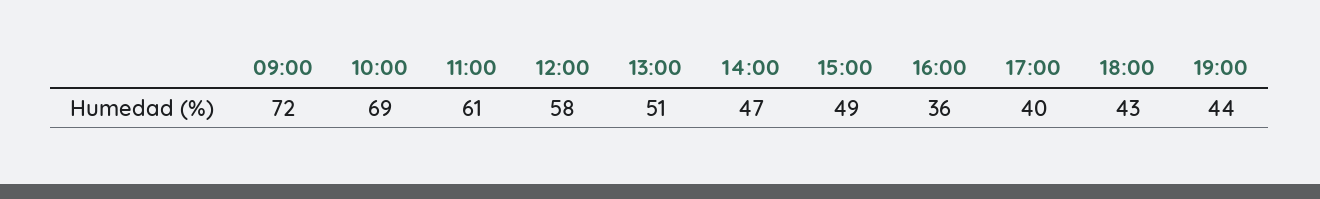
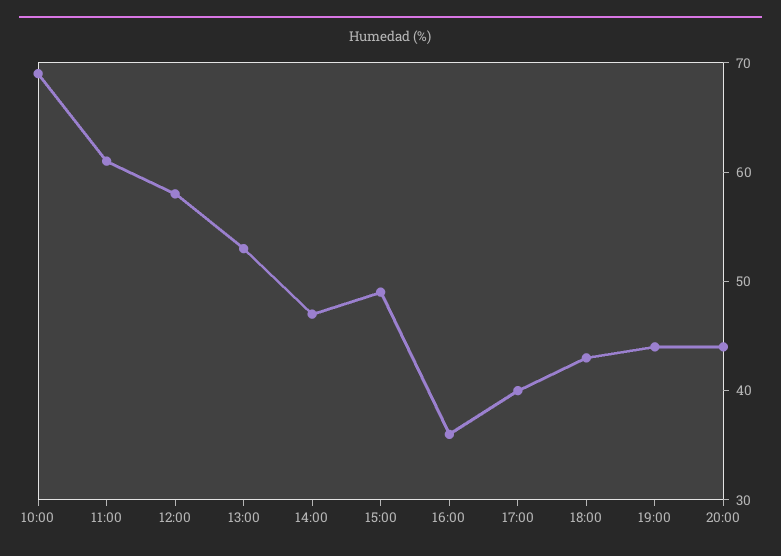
09:00: 72 -> none
13:00: 51 -> 53
20:00: none -> 44

